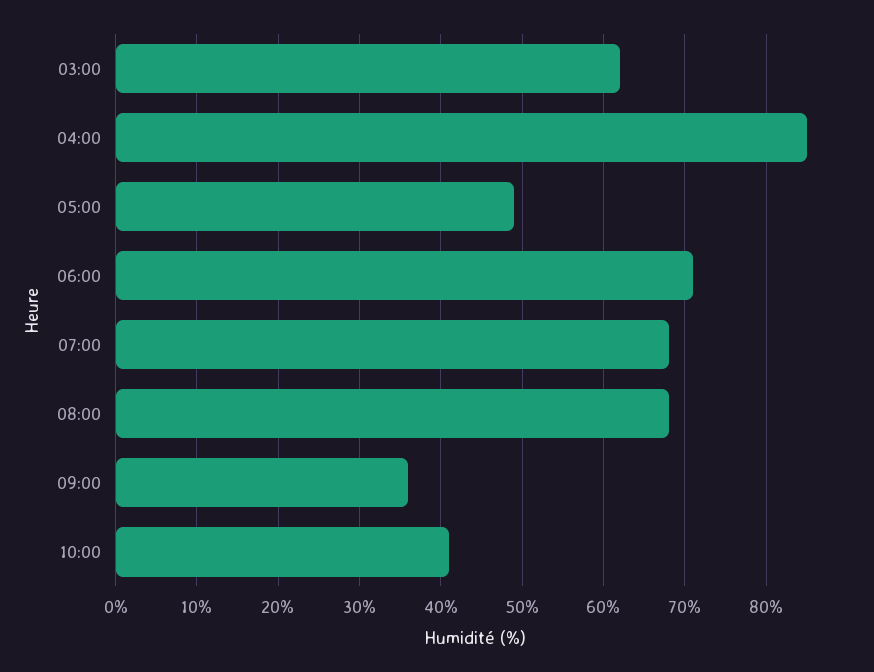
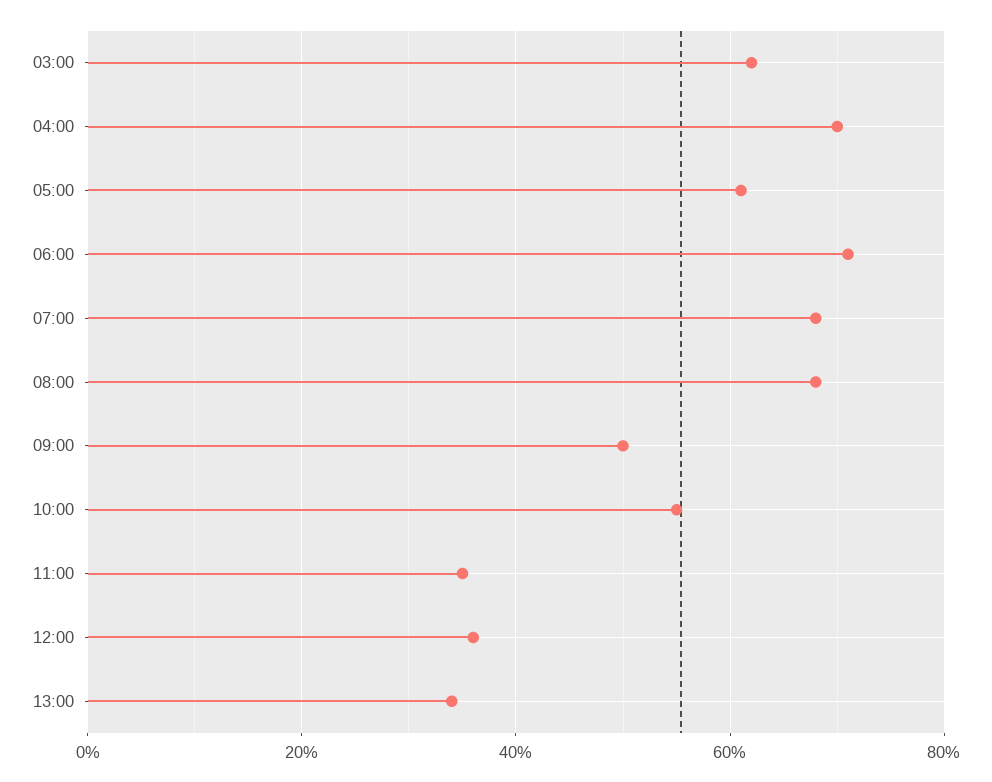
04:00: 85 -> 70
05:00: 49 -> 60
09:00: 36 -> 50
10:00: 41 -> 55
11:00: none -> 35
12:00: none -> 35
13:00: none -> 35

